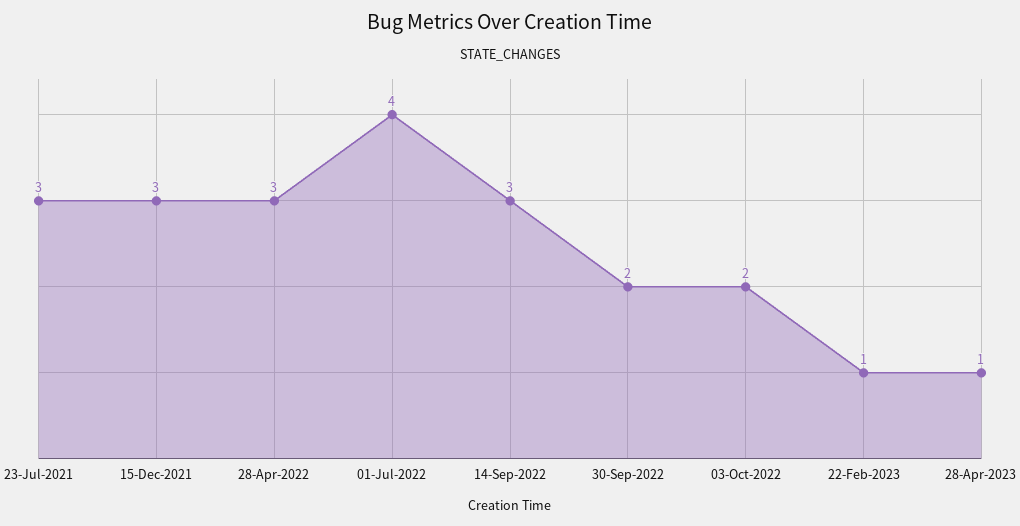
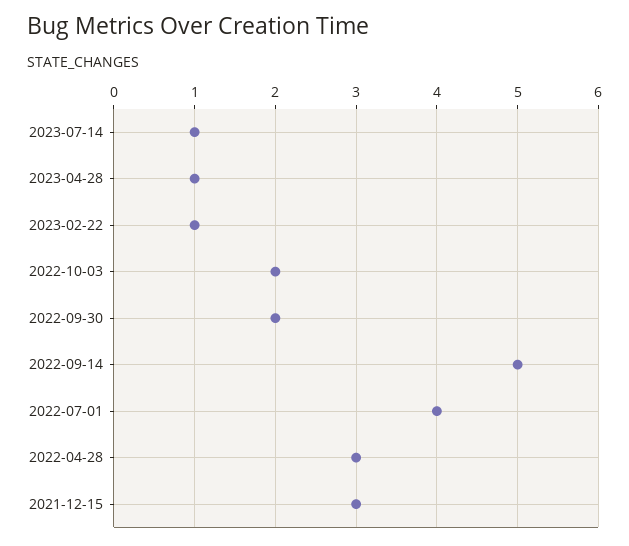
23-Jul-2021: 3 -> none
14-Sep-2022: 3 -> 5
2023-07-14: none -> 1

